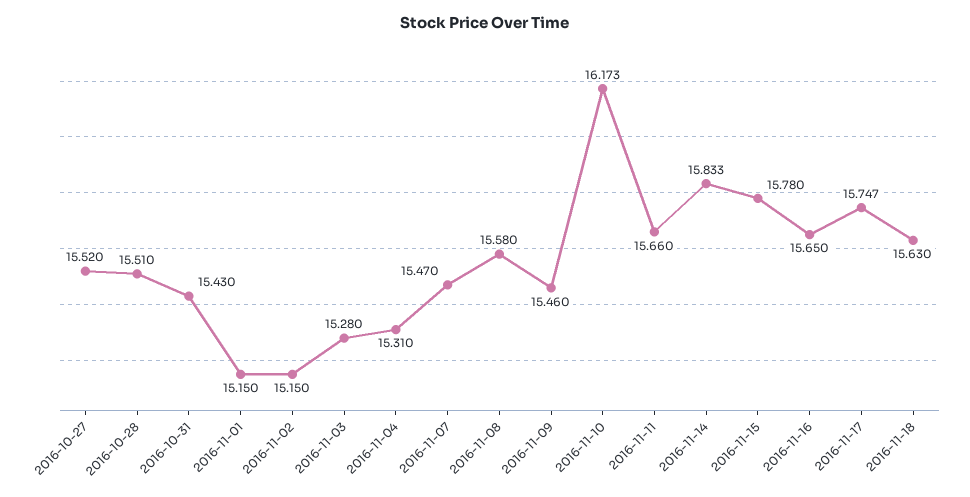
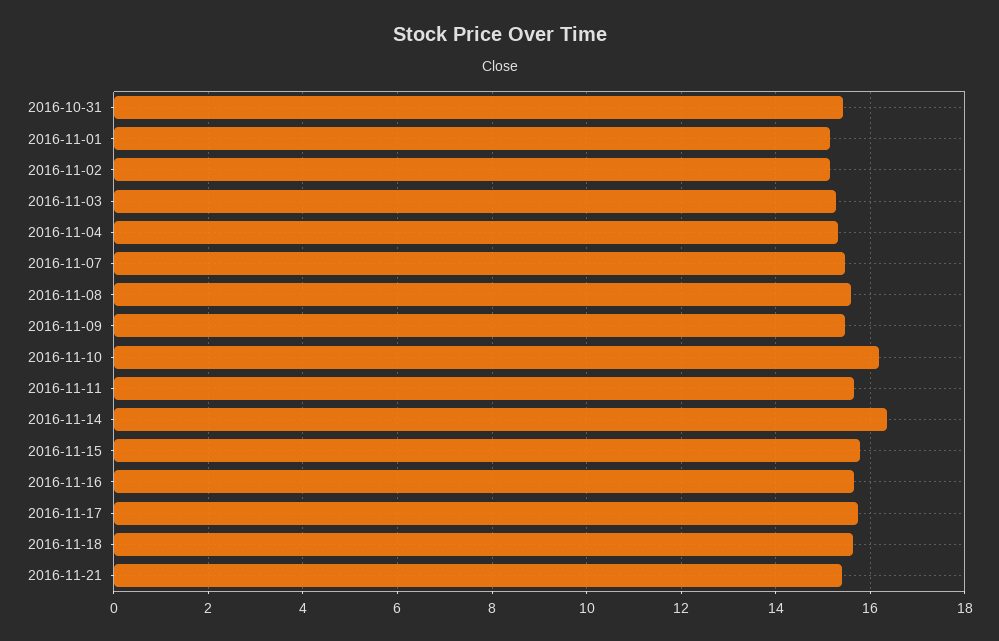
2016-10-27: 15.52 -> none
2016-10-28: 15.51 -> none
2016-11-14: 15.833 -> 16.4
2016-11-21: none -> 15.4

